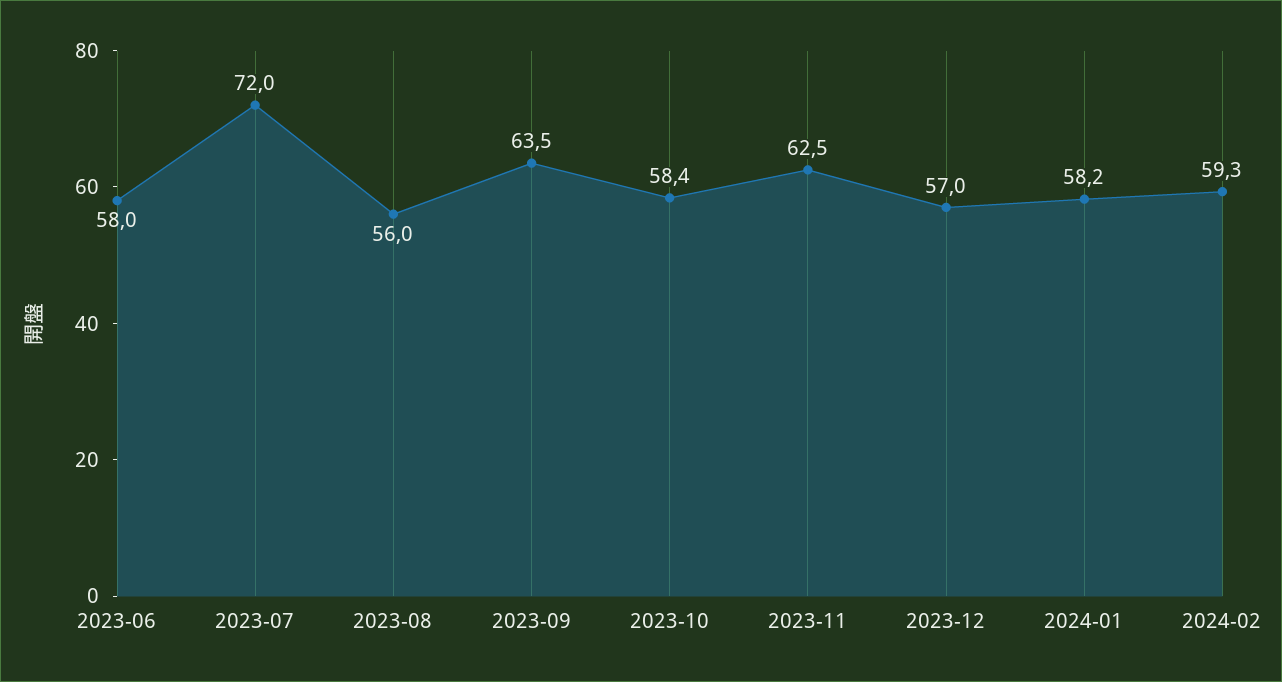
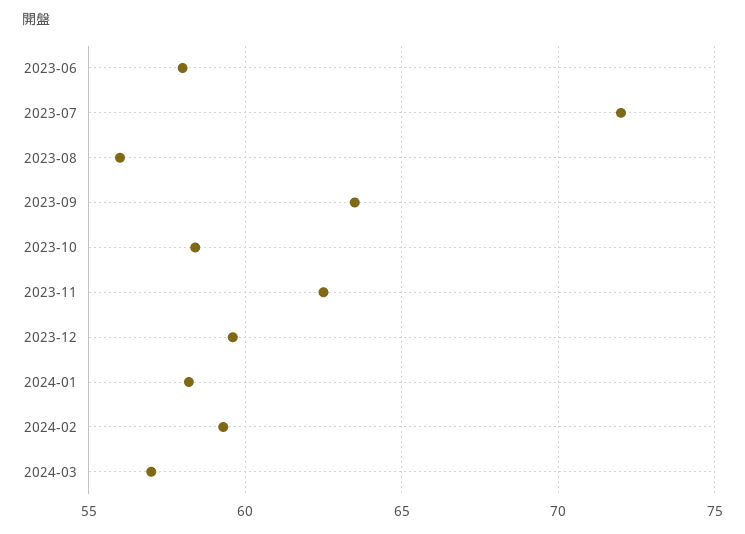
2023-12: 57 -> 59.5
2024-03: none -> 57

